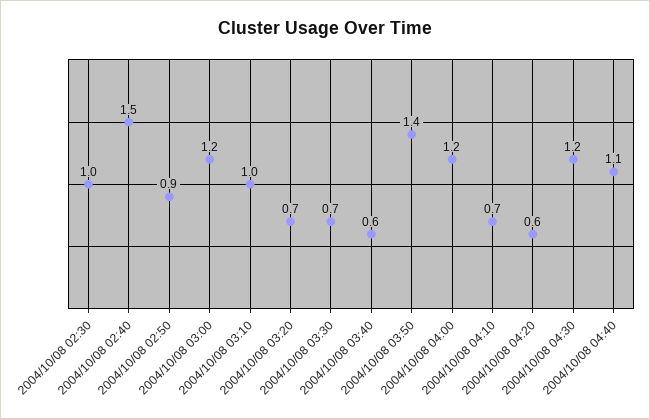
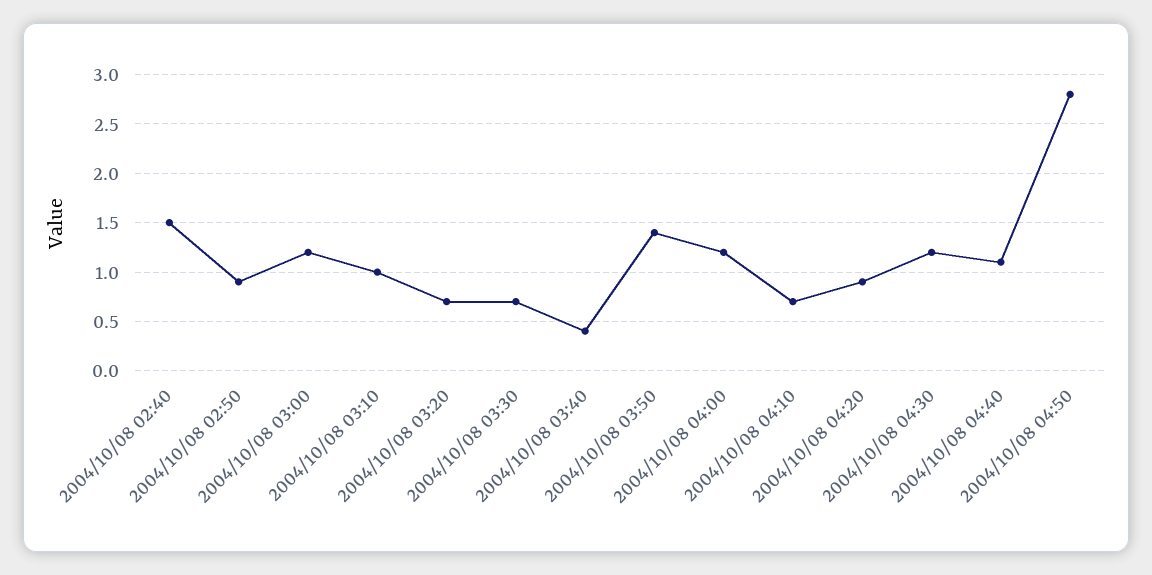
2004/10/08 02:30: 1 -> none
2004/10/08 03:40: 0.6 -> 0.4
2004/10/08 04:20: 0.6 -> 0.9
2004/10/08 04:50: none -> 2.8

